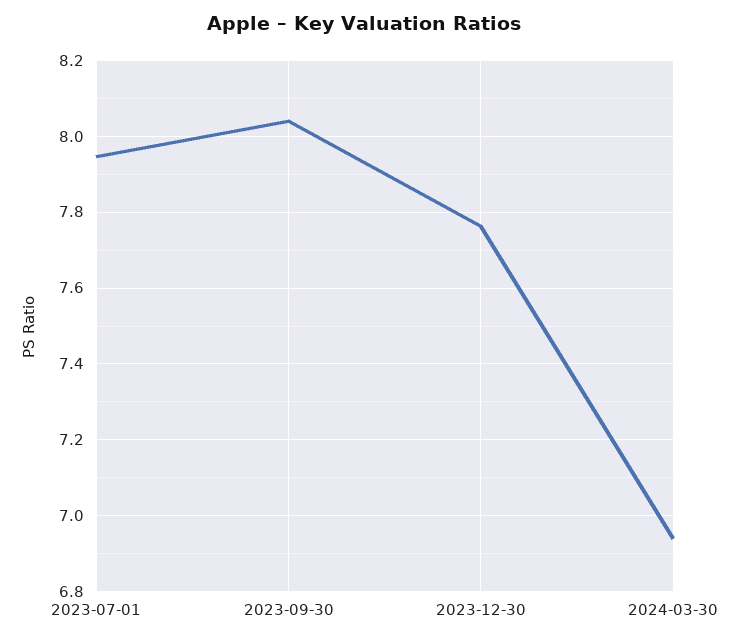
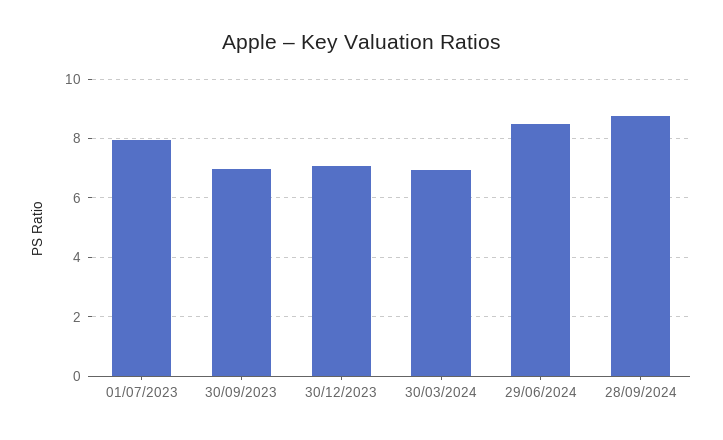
2023-09-30: 8.04 -> 7
2023-12-30: 7.76 -> 7
29/06/2024: none -> 8.5
28/09/2024: none -> 8.75

